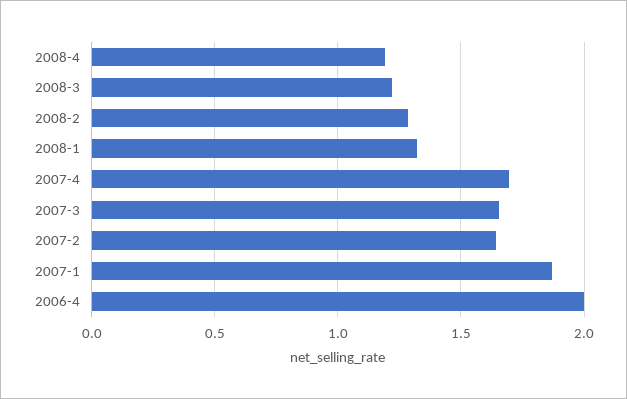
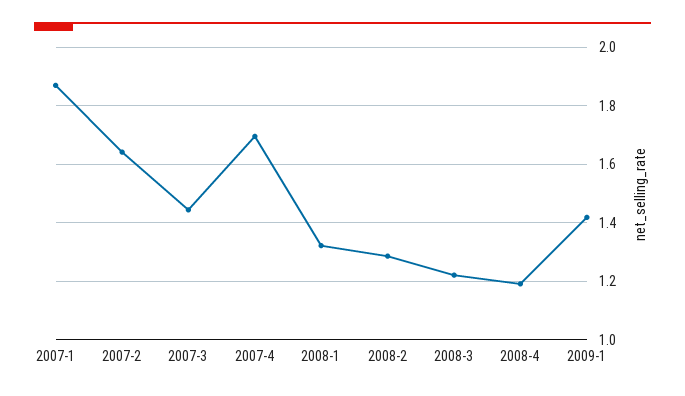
2007-3: 1.65 -> 1.45
2006-4: 2 -> none
2009-1: none -> 1.425

